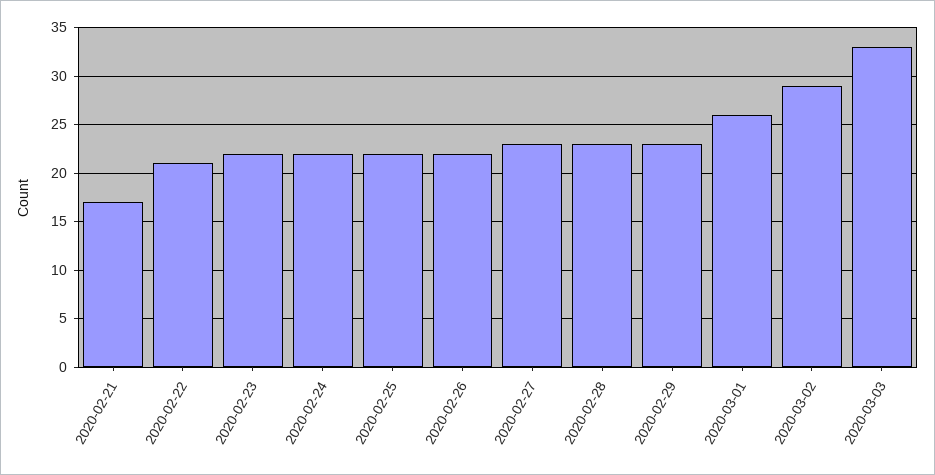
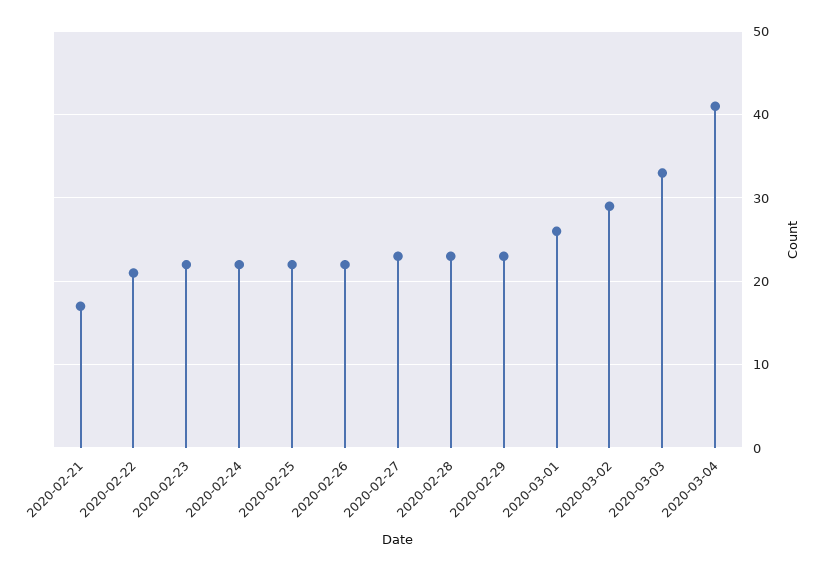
2020-03-04: none -> 41

